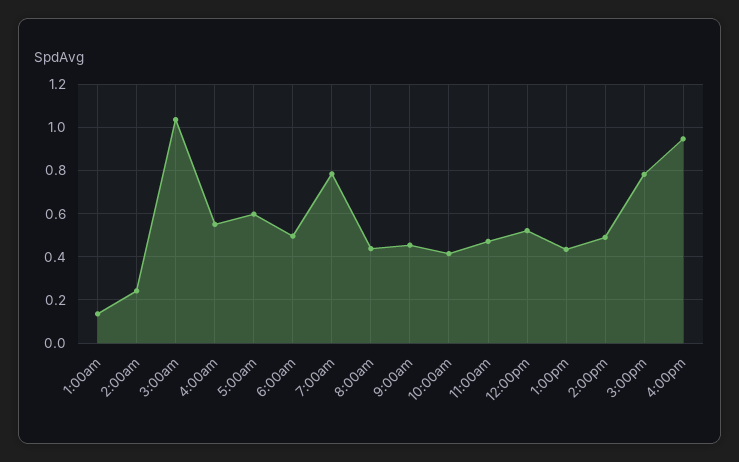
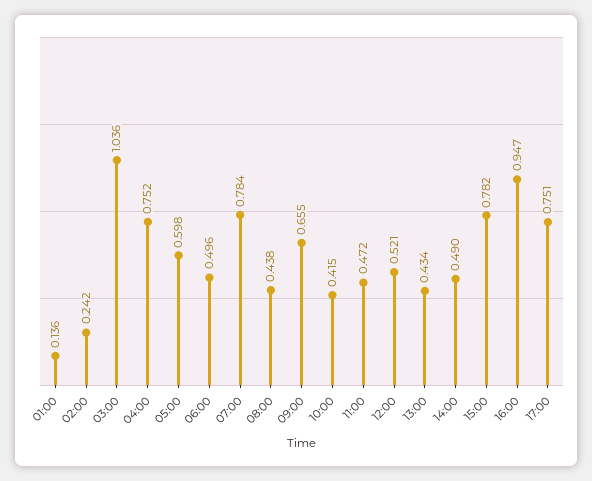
4:00am: 0.55 -> 0.752
9:00am: 0.45 -> 0.655
17:00: none -> 0.751

